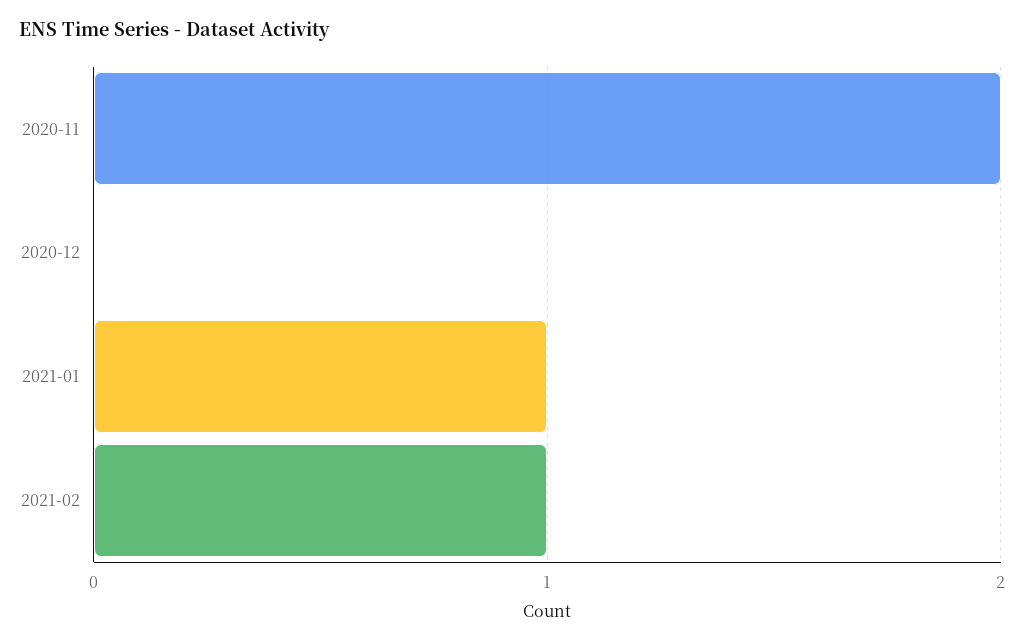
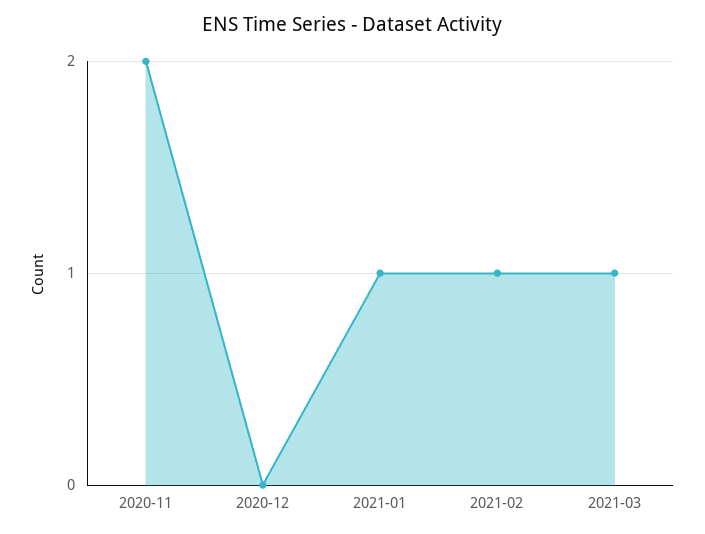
2021-03: none -> 1

